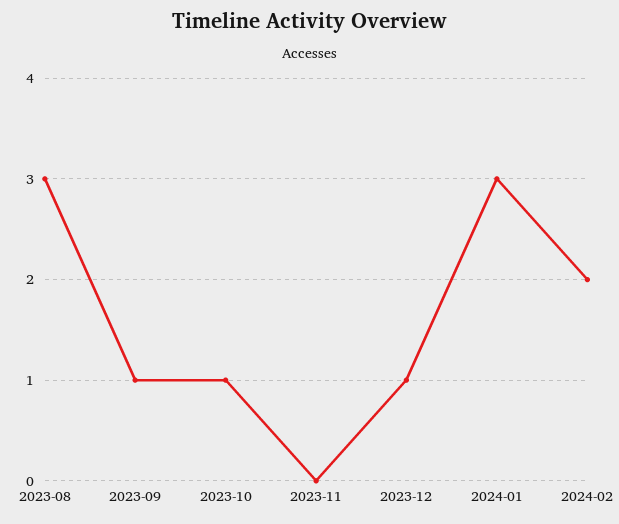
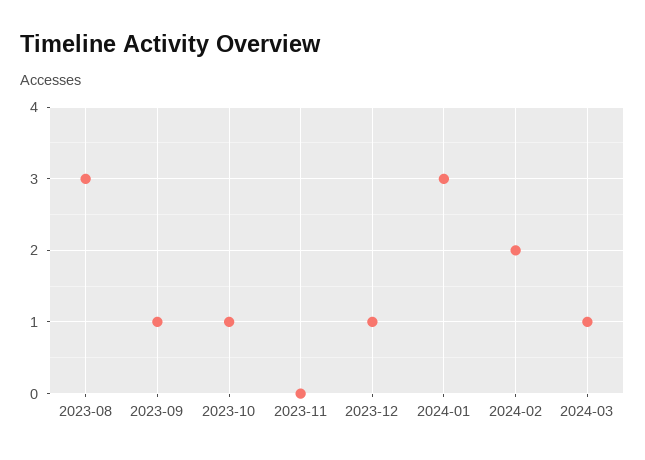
2024-03: none -> 1

